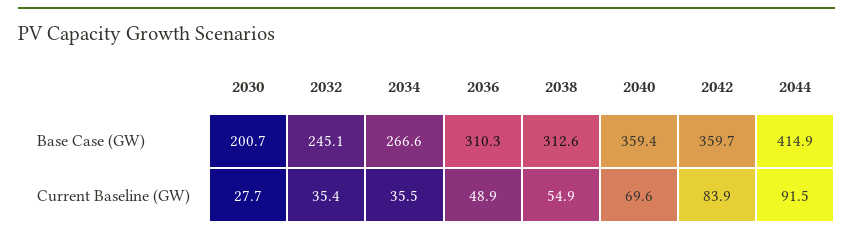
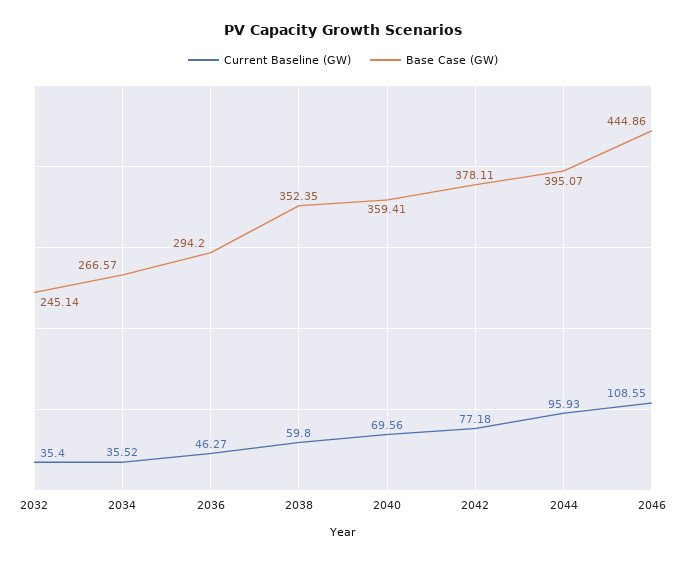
Base Case (GW), 2030: 200.7 -> none
Base Case (GW), 2036: 310.3 -> 294.2
Base Case (GW), 2038: 312.6 -> 352.35
Base Case (GW), 2042: 359.7 -> 378.11
Base Case (GW), 2044: 414.9 -> 395.07
Current Baseline (GW), 2030: 27.7 -> none
Current Baseline (GW), 2036: 48.9 -> 46.27
Current Baseline (GW), 2038: 54.9 -> 59.8
Current Baseline (GW), 2042: 83.9 -> 77.18
Current Baseline (GW), 2044: 91.5 -> 95.93
Current Baseline (GW), 2046: none -> 108.55
Base Case (GW), 2046: none -> 444.86

